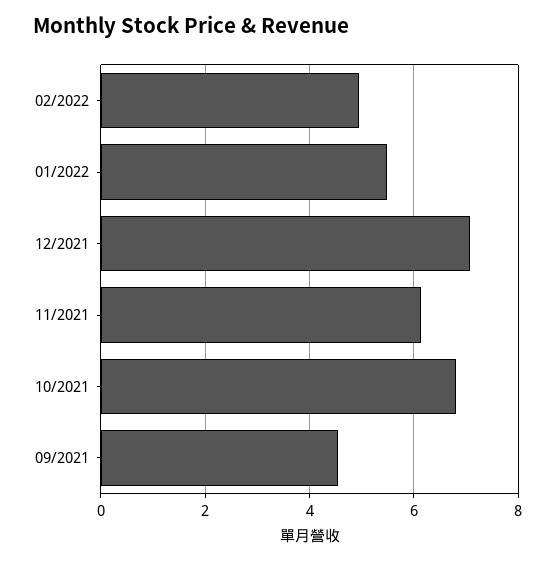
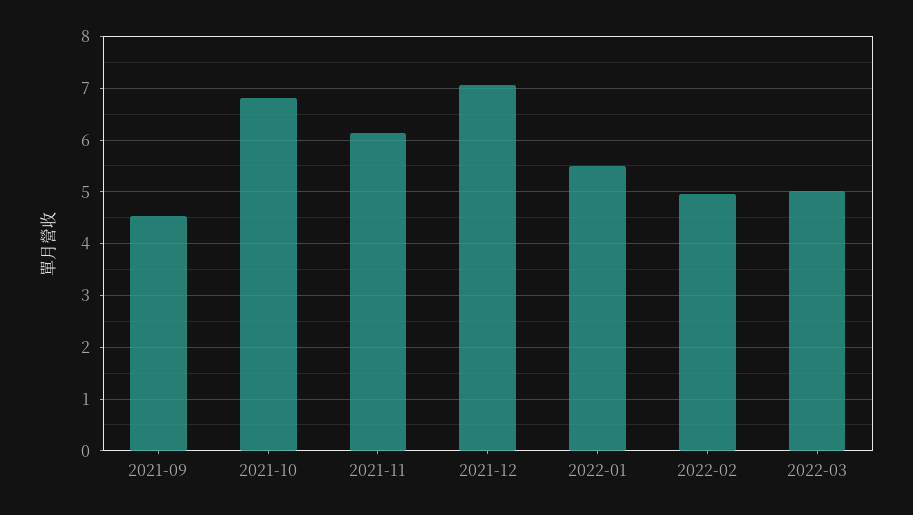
2022-03: none -> 5

